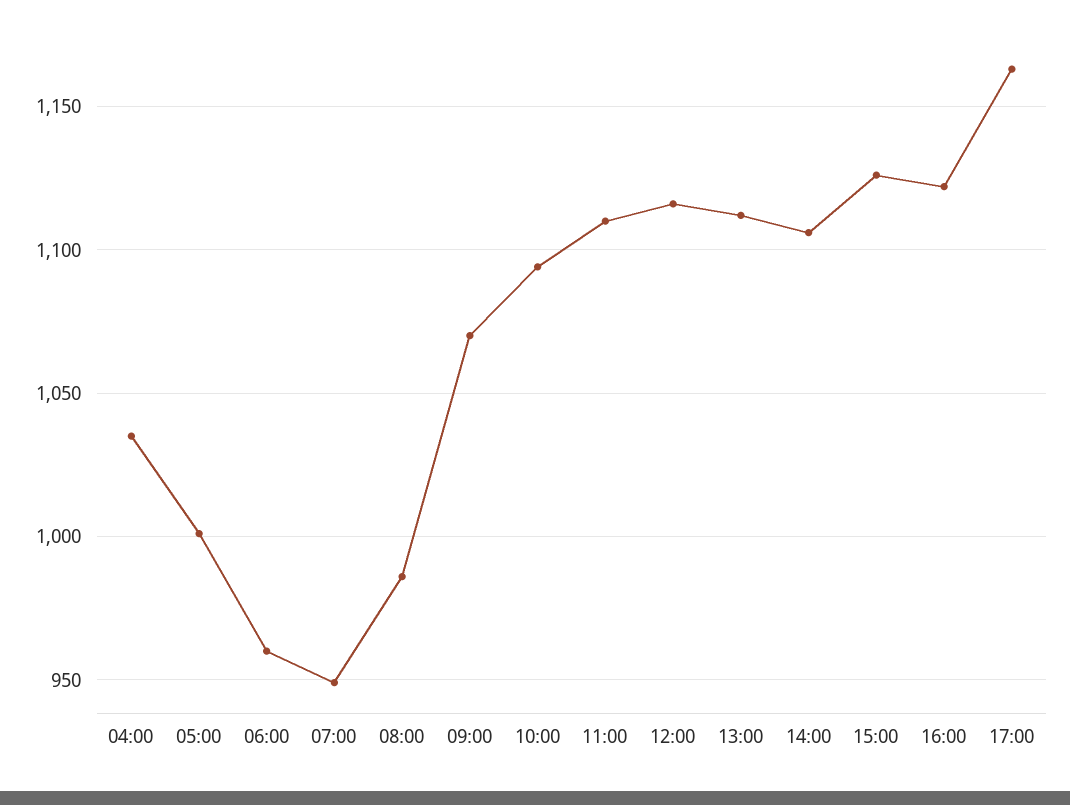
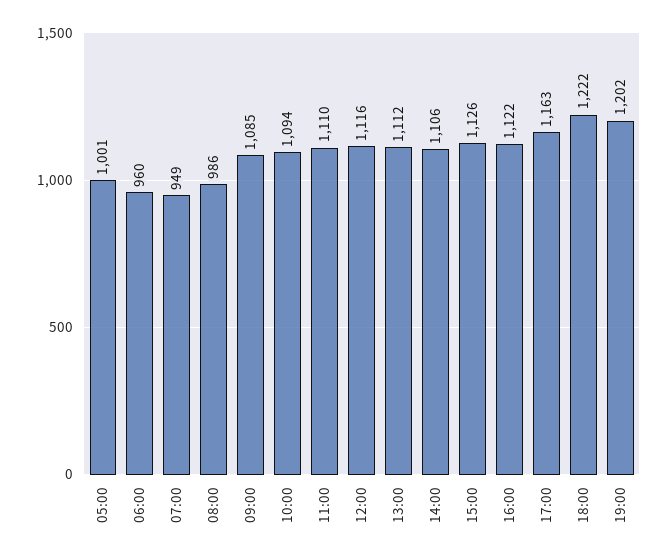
04:00: 1035 -> none
09:00: 1070 -> 1085
18:00: none -> 1222
19:00: none -> 1202

